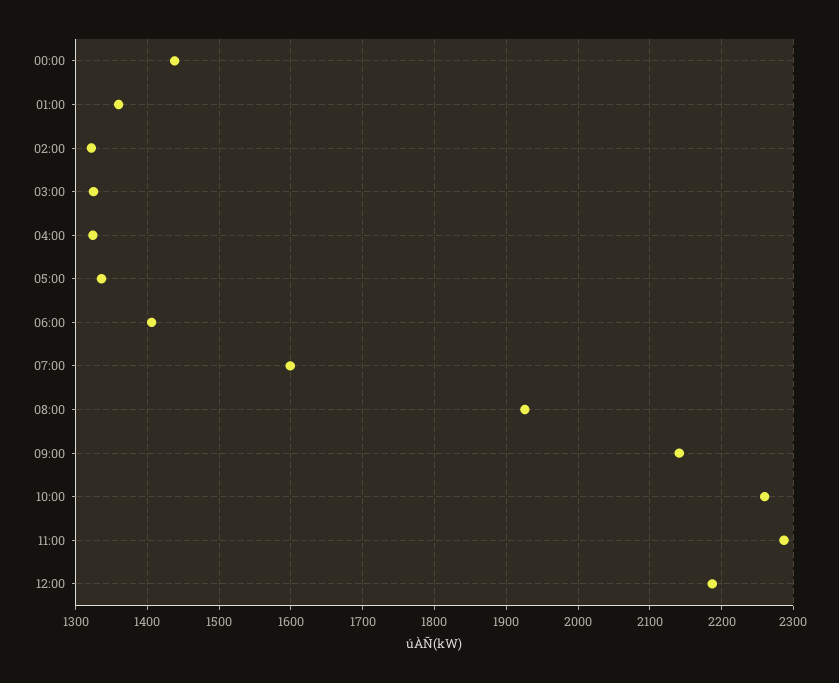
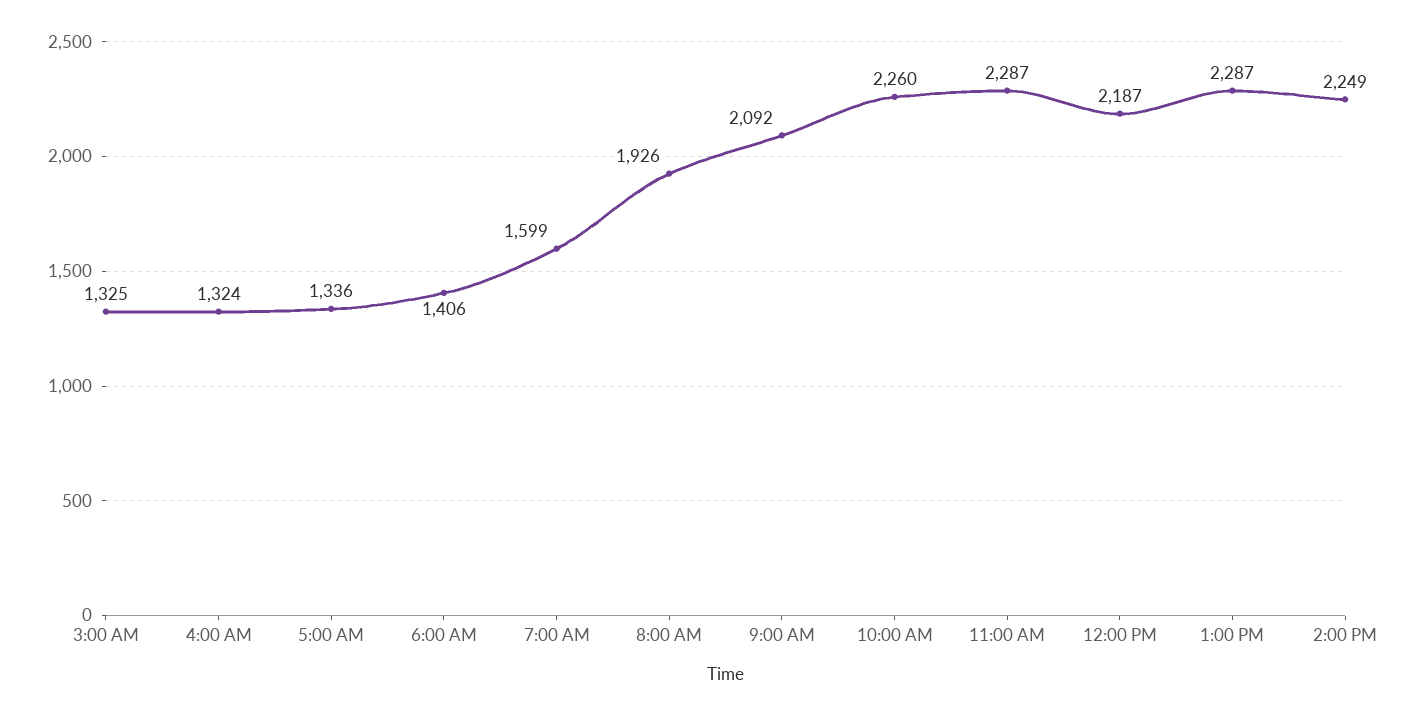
00:00: 1440 -> none
01:00: 1360 -> none
02:00: 1320 -> none
09:00: 2140 -> 2092
1:00 PM: none -> 2287
2:00 PM: none -> 2249

